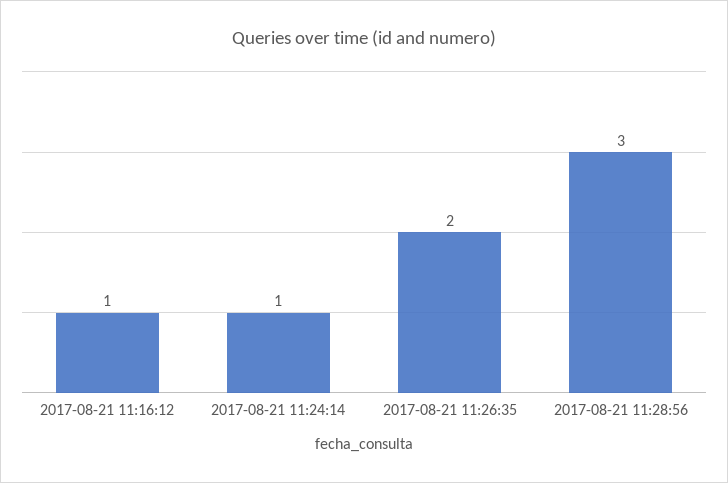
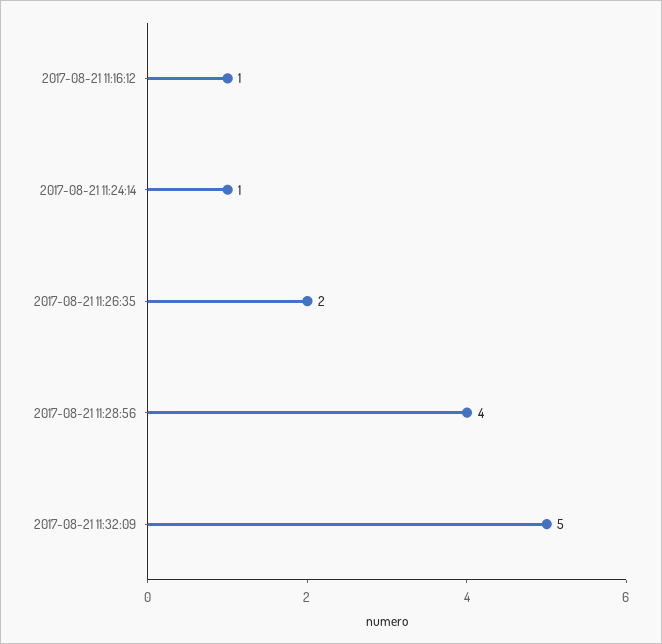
2017-08-21 11:28:56: 3 -> 4
2017-08-21 11:32:09: none -> 5

